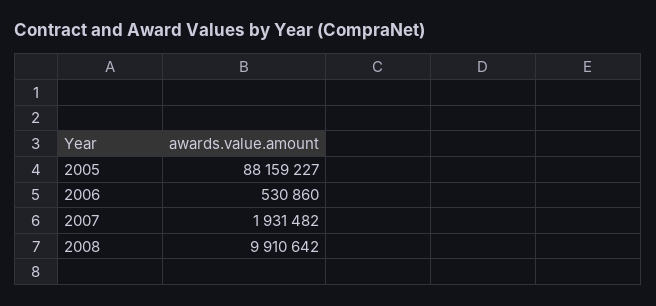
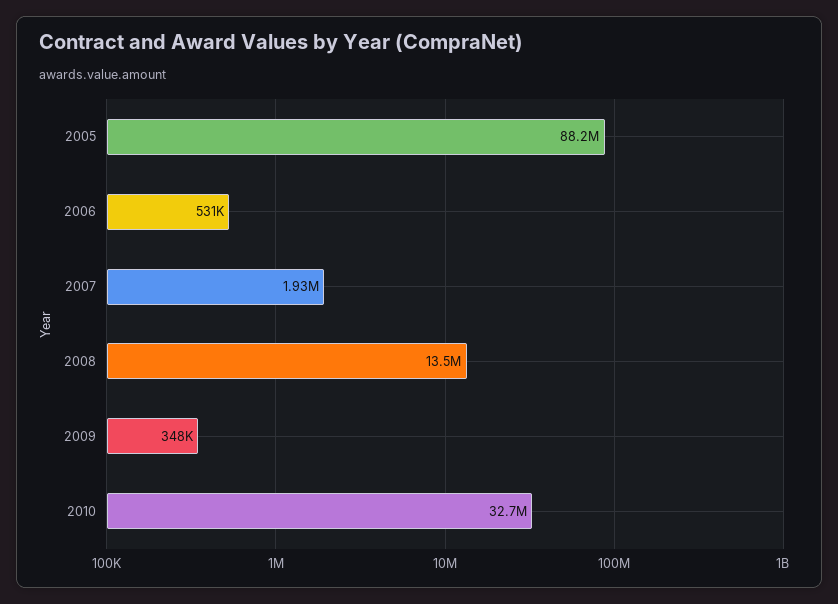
2008: 9910642 -> 13500000
2009: none -> 348000
2010: none -> 32700000

